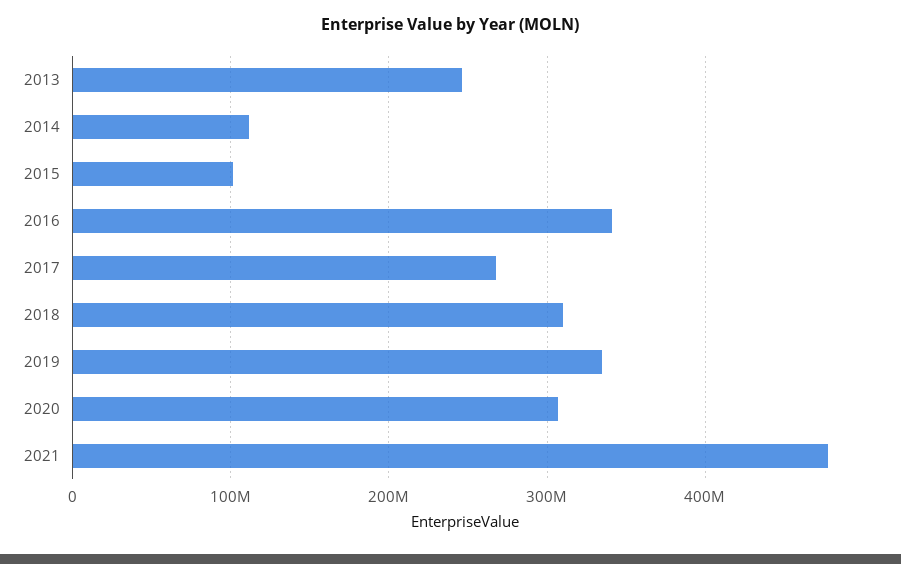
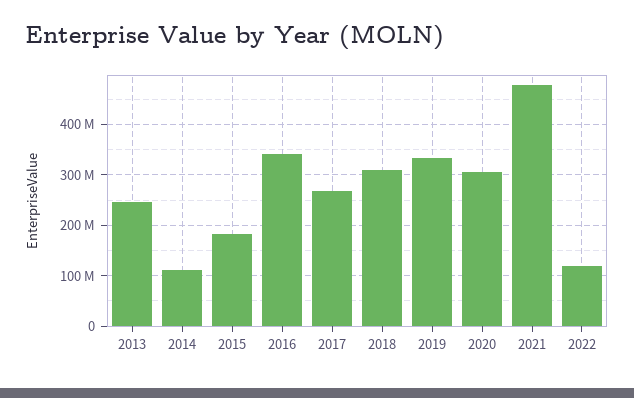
2015: 100000000 -> 180000000
2022: none -> 120000000

